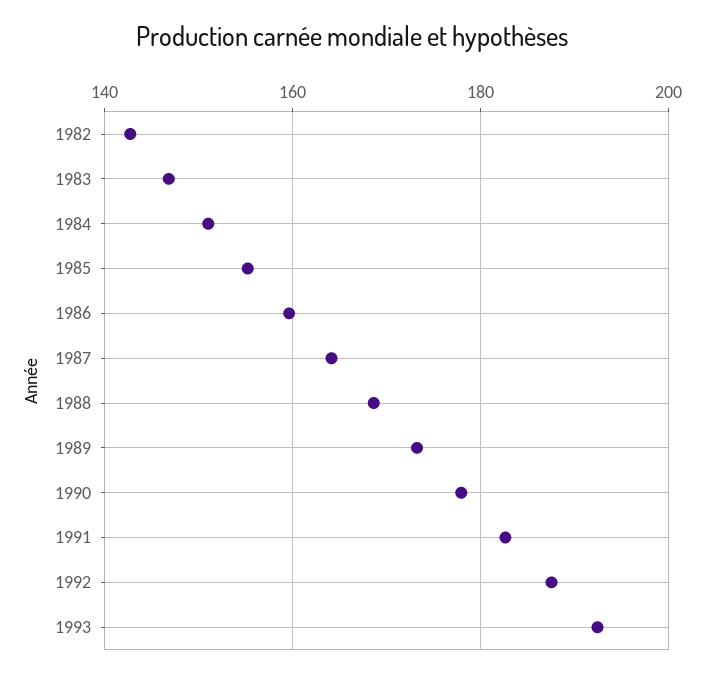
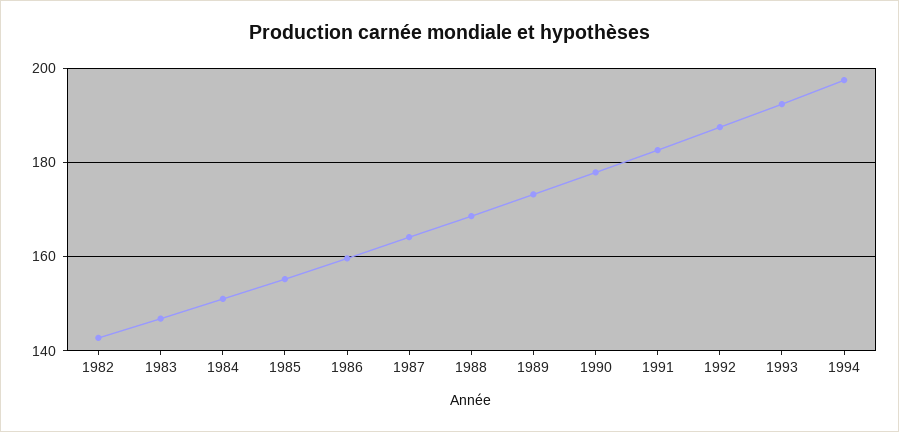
1994: none -> 198

